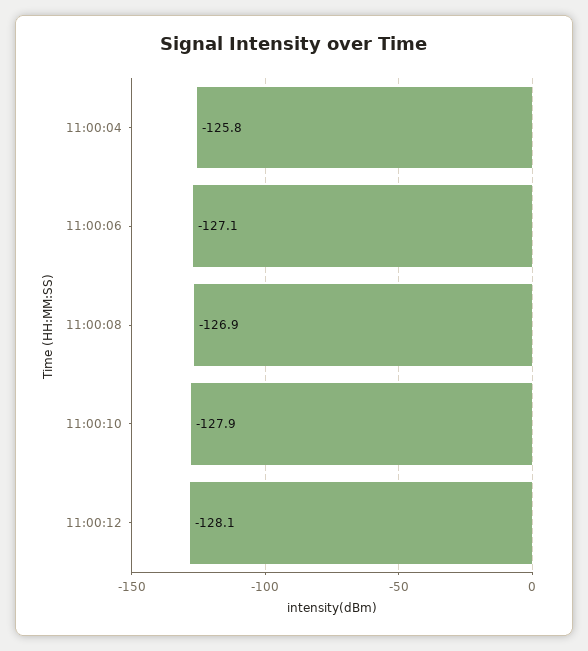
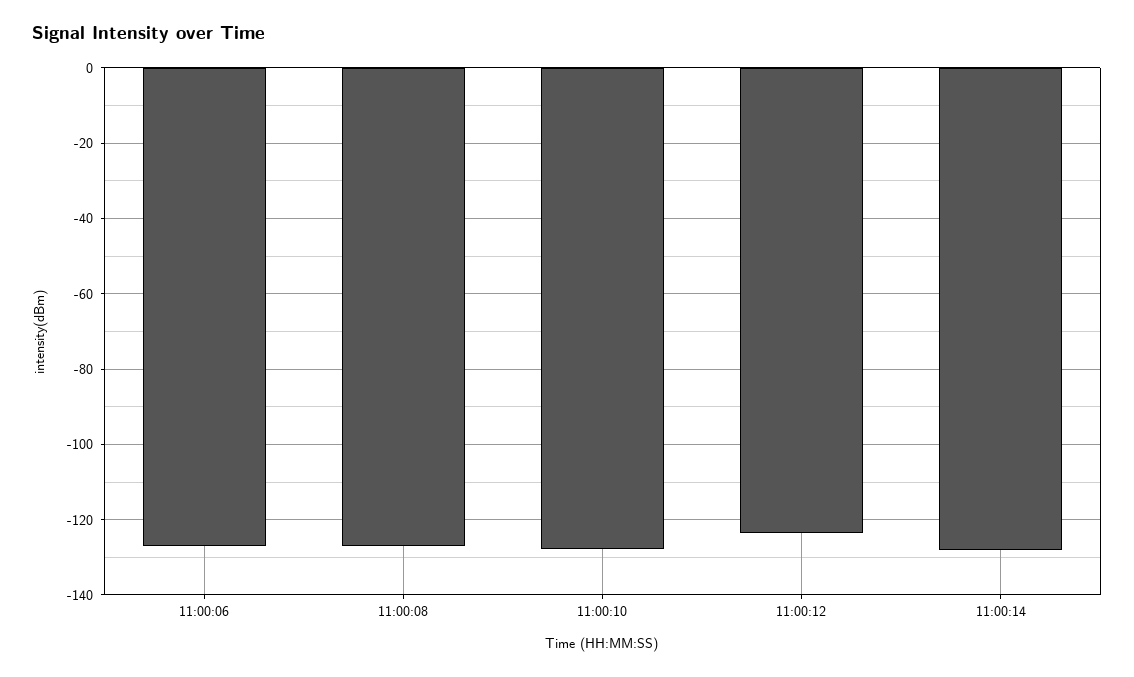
11:00:04: -125.8 -> none
11:00:12: -128.1 -> -124
11:00:14: none -> -128

